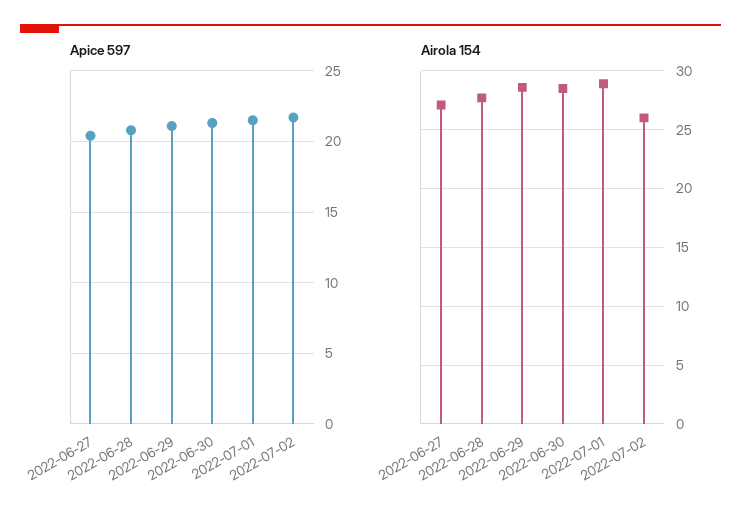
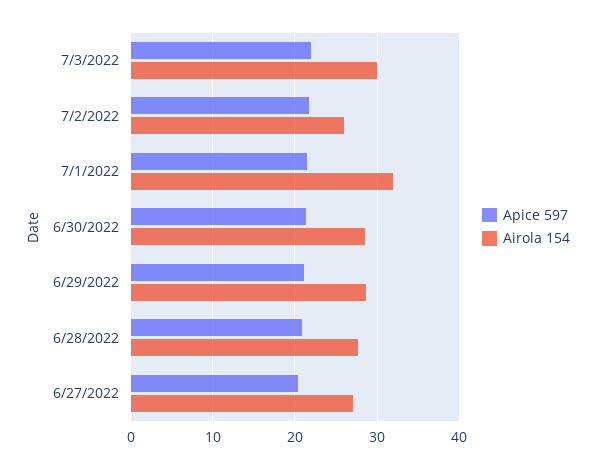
Airola 154, 2022-07-01: 29 -> 32
Apice 597, 7/3/2022: none -> 22
Airola 154, 7/3/2022: none -> 30

